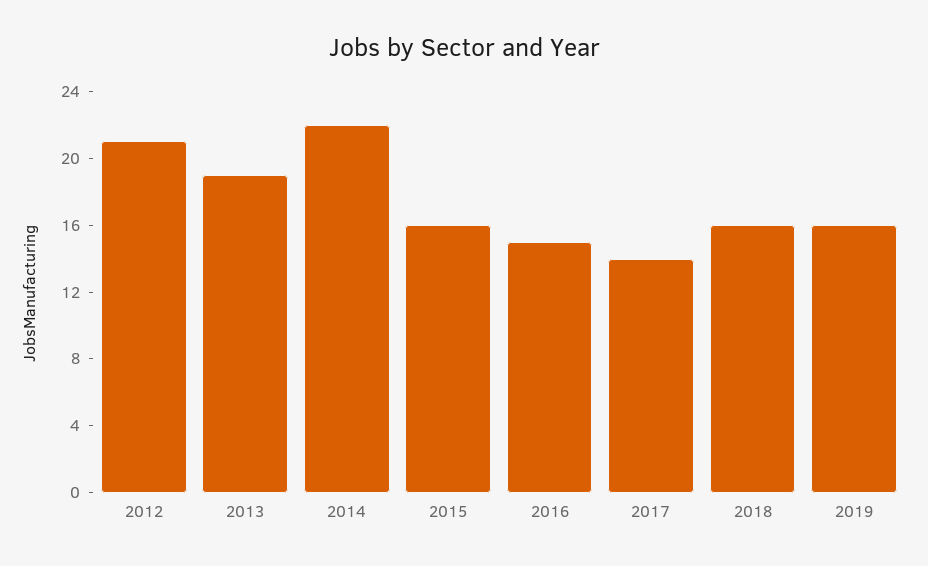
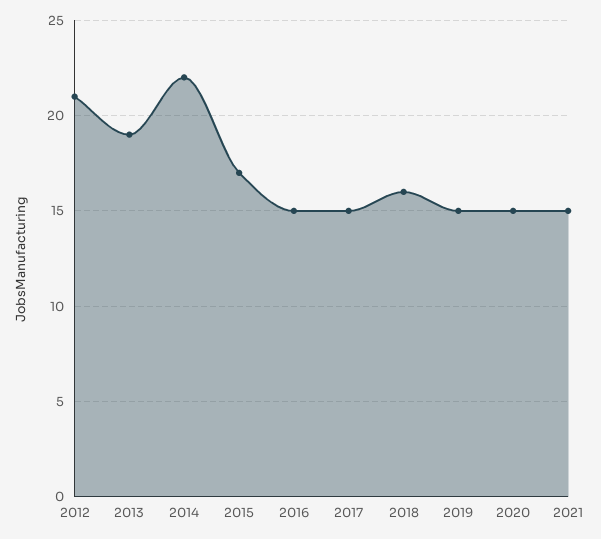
2015: 16 -> 17
2017: 14 -> 15
2019: 16 -> 15
2020: none -> 15
2021: none -> 15

